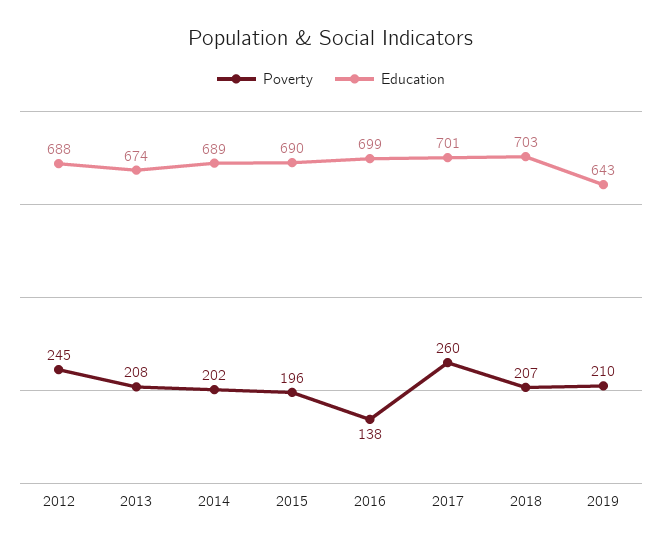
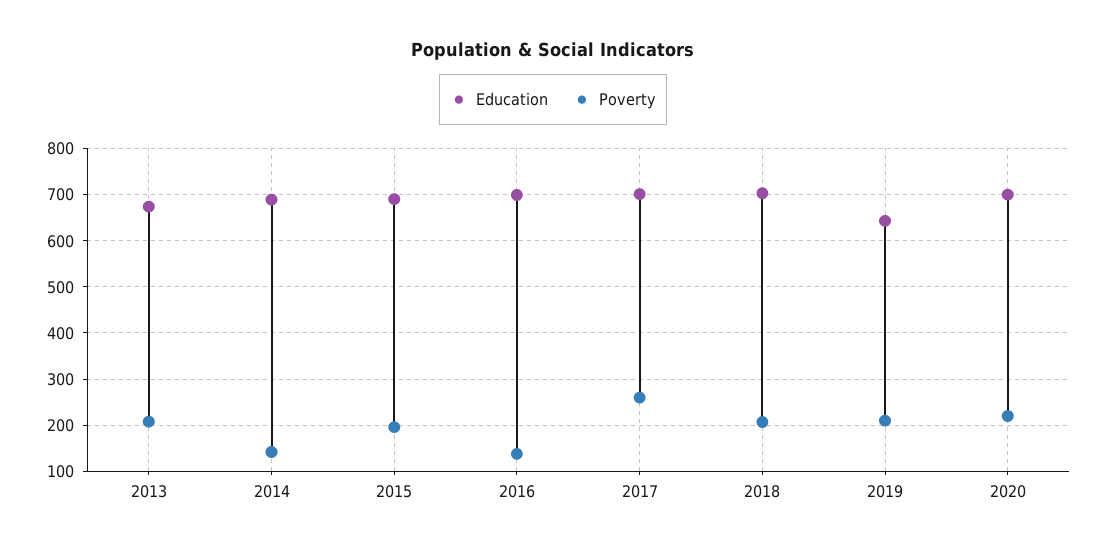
Poverty, 2012: 245 -> none
Education, 2012: 688 -> none
Poverty, 2014: 202 -> 140
Education, 2020: none -> 700
Poverty, 2020: none -> 220

